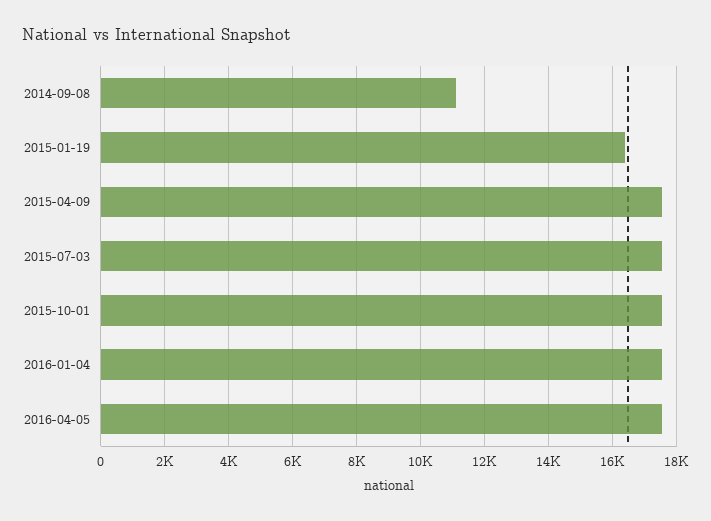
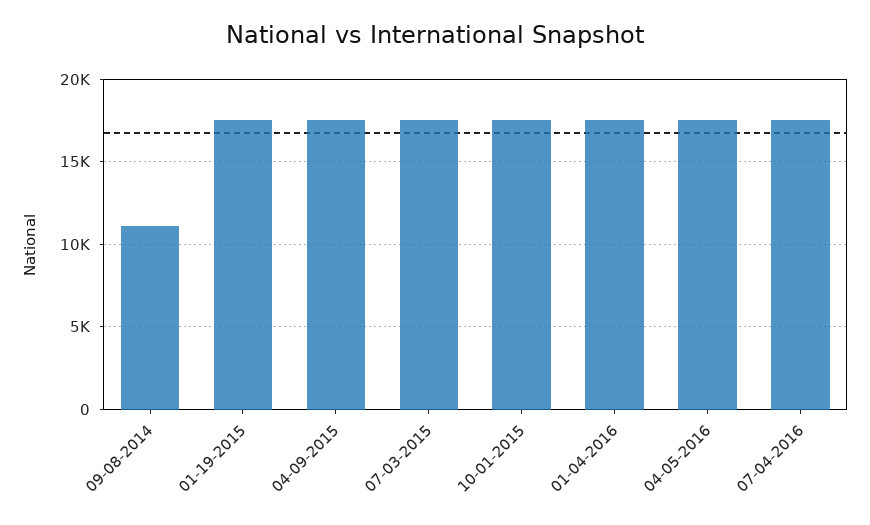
2015-01-19: 16400 -> 17500
07-04-2016: none -> 17500

